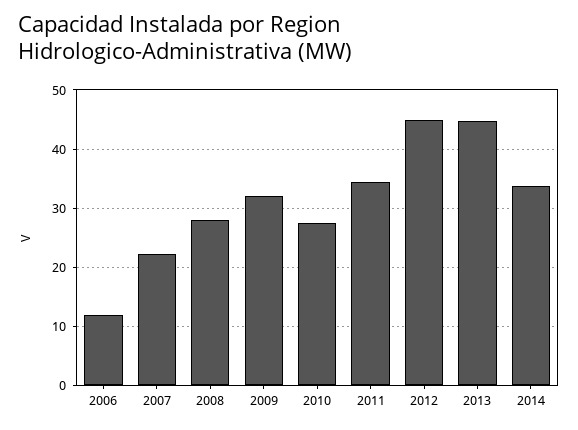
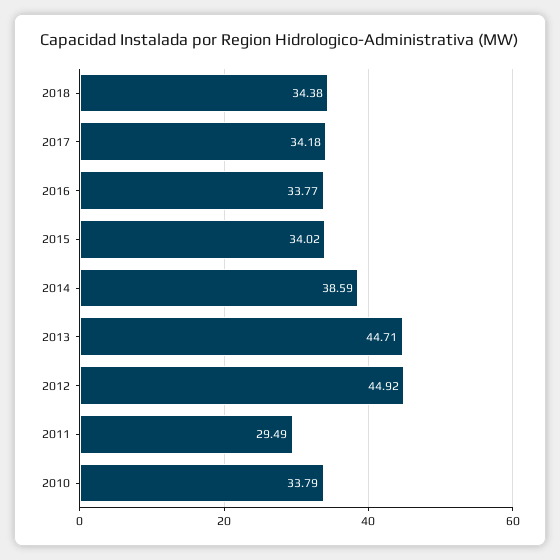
2006: 12 -> none
2007: 22 -> none
2008: 28 -> none
2009: 32 -> none
2010: 28 -> 33.79
2011: 34 -> 29.49
2014: 34 -> 38.59
2018: none -> 34.38
2017: none -> 34.18
2016: none -> 33.77
2015: none -> 34.02

